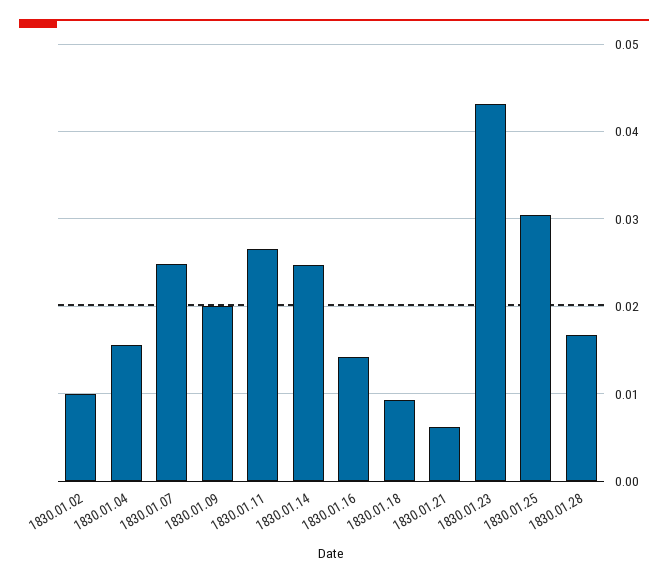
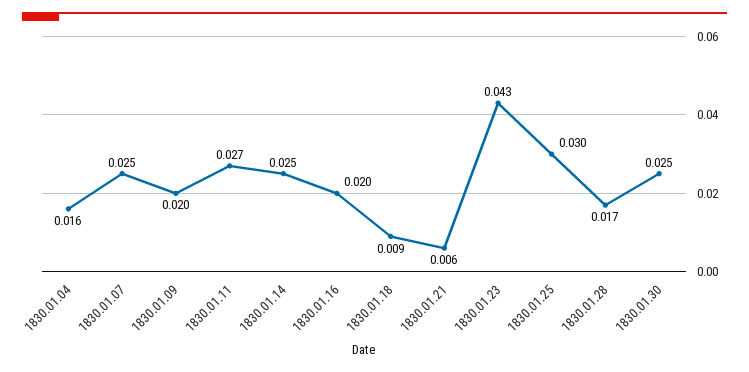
1830.01.02: 0.01 -> none
1830.01.16: 0.014 -> 0.02
1830.01.30: none -> 0.025

